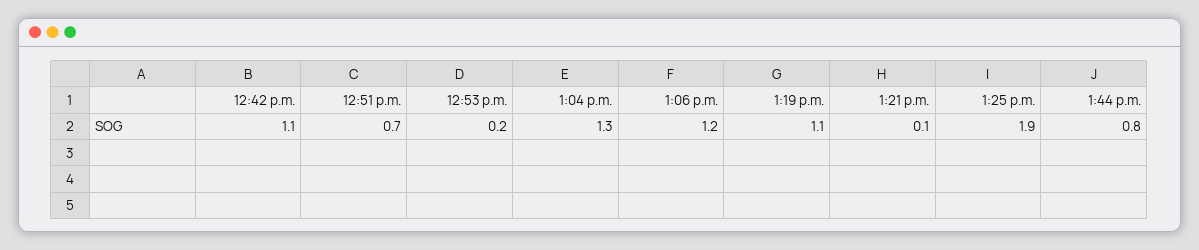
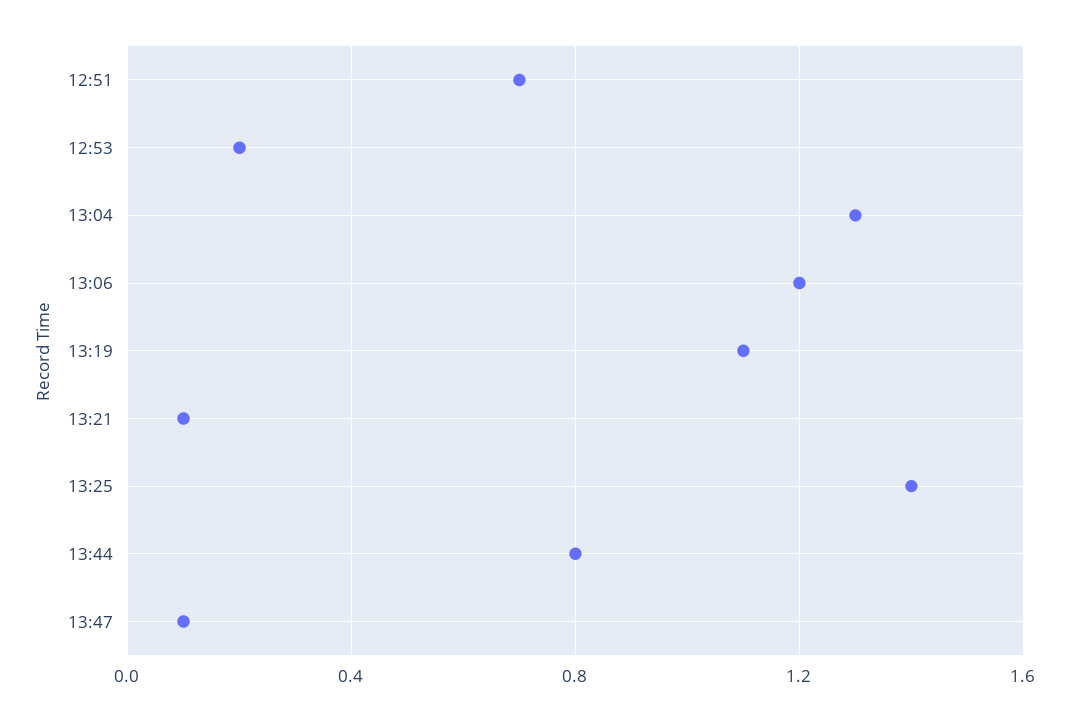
12:42 p.m.: 1.1 -> none
1:25 p.m.: 1.9 -> 1.4
13:47: none -> 0.1

